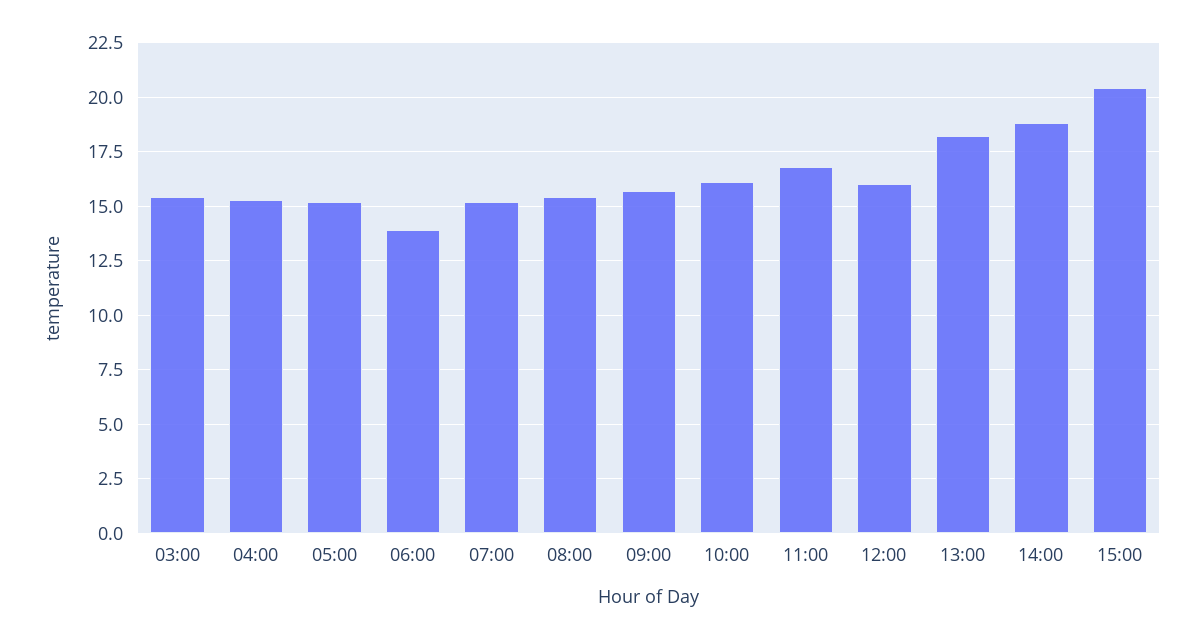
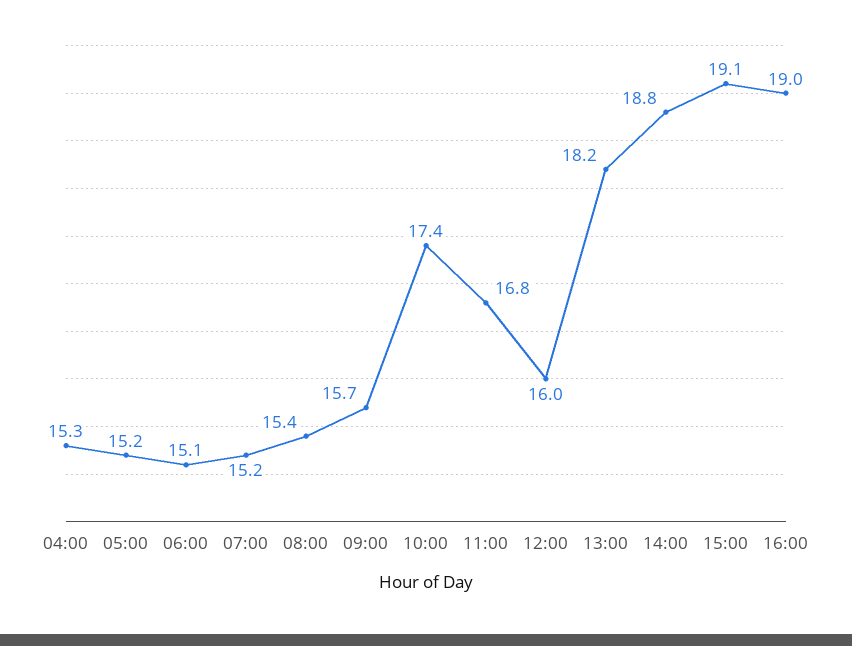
03:00: 15.5 -> none
06:00: 14 -> 15.1
10:00: 16 -> 17.4
15:00: 20.5 -> 19.1
16:00: none -> 19

